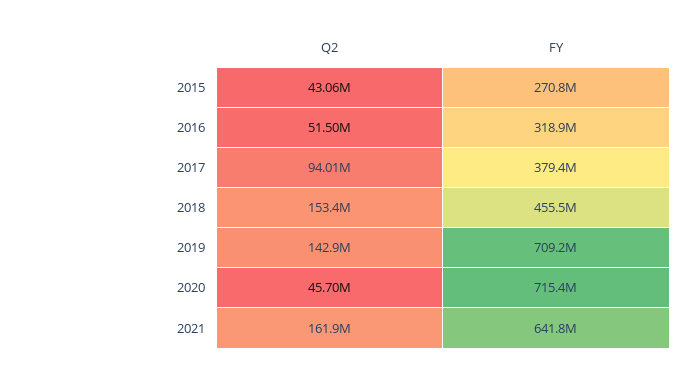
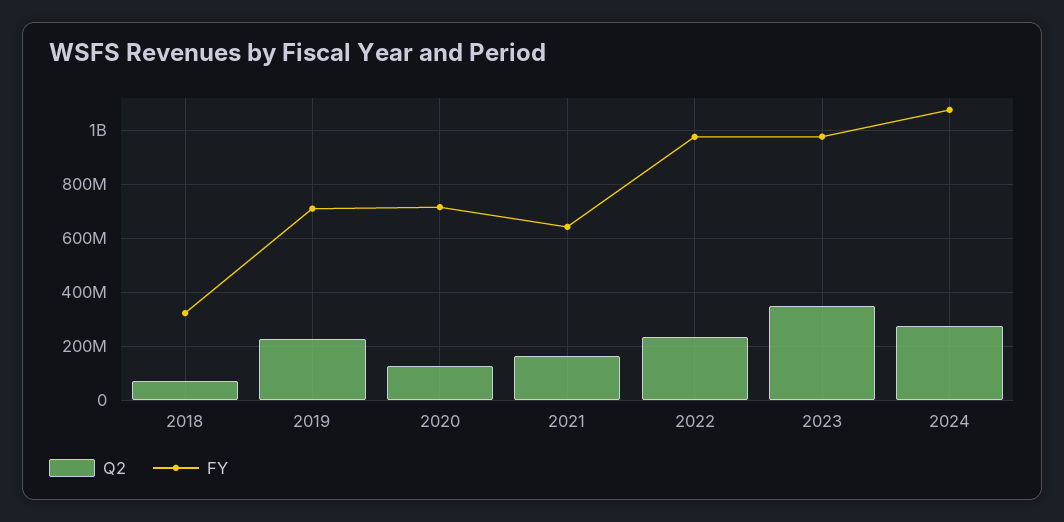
Q2, 2015: 43060000 -> none
FY, 2015: 270800000 -> none
Q2, 2016: 51500000 -> none
FY, 2016: 318900000 -> none
Q2, 2017: 94010000 -> none
FY, 2017: 379400000 -> none
Q2, 2018: 153400000 -> 75000000
FY, 2018: 455500000 -> 325000000
Q2, 2019: 142900000 -> 225000000
Q2, 2020: 45700000 -> 125000000
Q2, 2022: none -> 225000000
FY, 2022: none -> 975000000
Q2, 2023: none -> 350000000
FY, 2023: none -> 975000000
Q2, 2024: none -> 275000000
FY, 2024: none -> 1075000000

